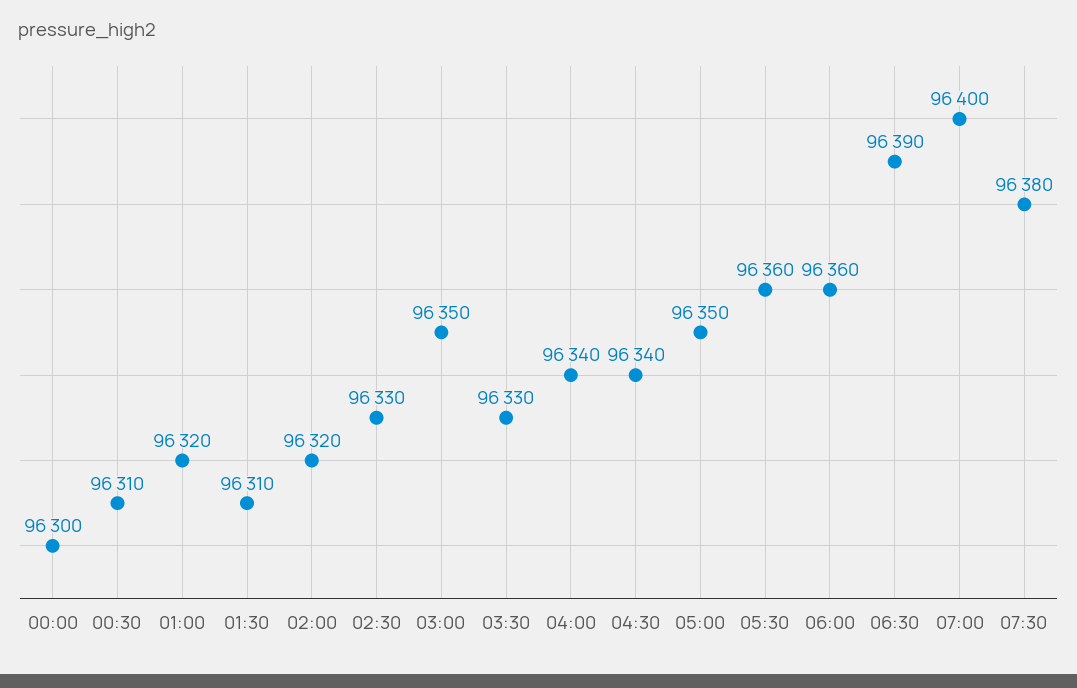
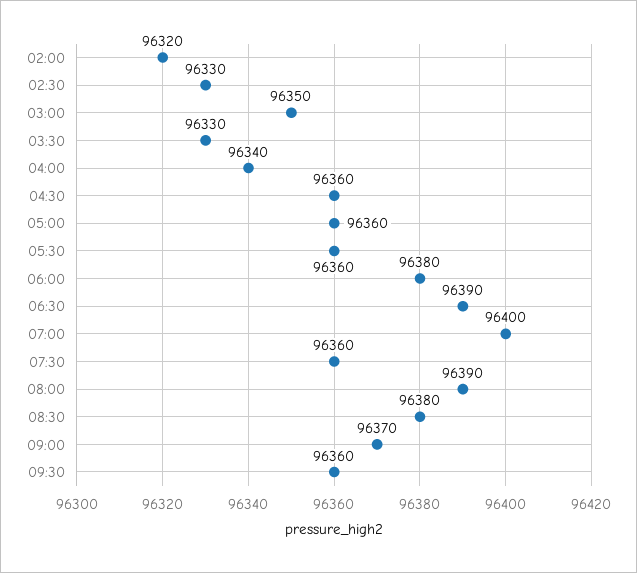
00:00: 96300 -> none
00:30: 96310 -> none
01:00: 96320 -> none
01:30: 96310 -> none
04:30: 96340 -> 96360
05:00: 96350 -> 96360
06:00: 96360 -> 96380
07:30: 96380 -> 96360
08:00: none -> 96390
08:30: none -> 96380
09:00: none -> 96370
09:30: none -> 96360

